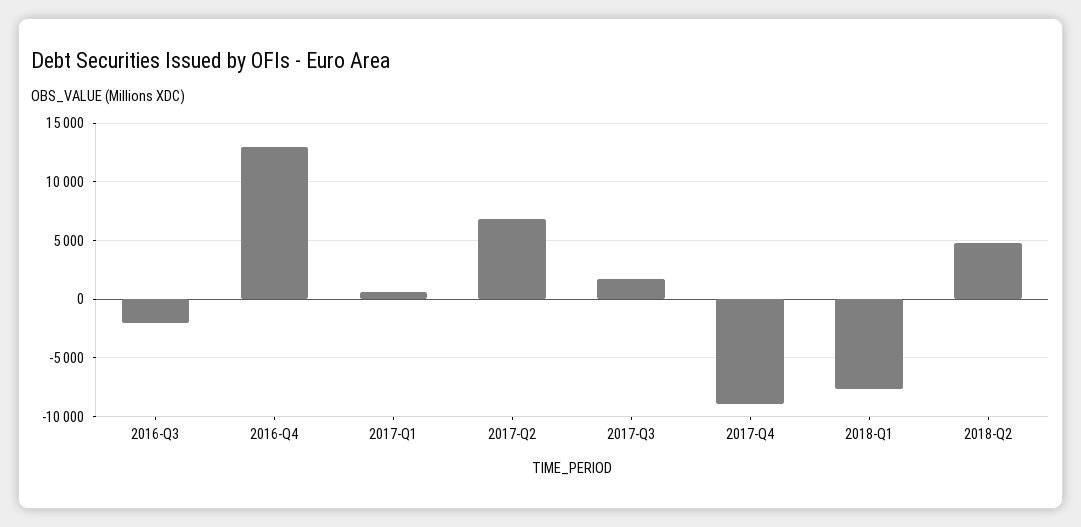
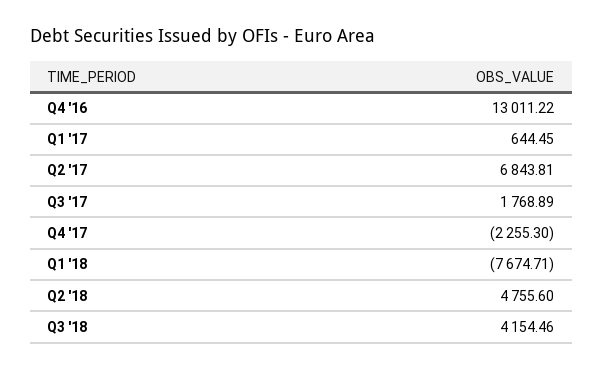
2016-Q3: -2000 -> none
2017-Q4: -9000 -> -2255.3
Q3 '18: none -> 4154.46

